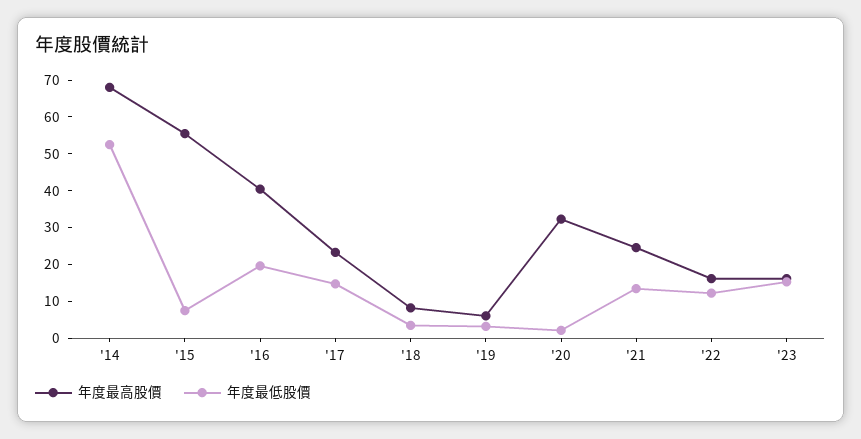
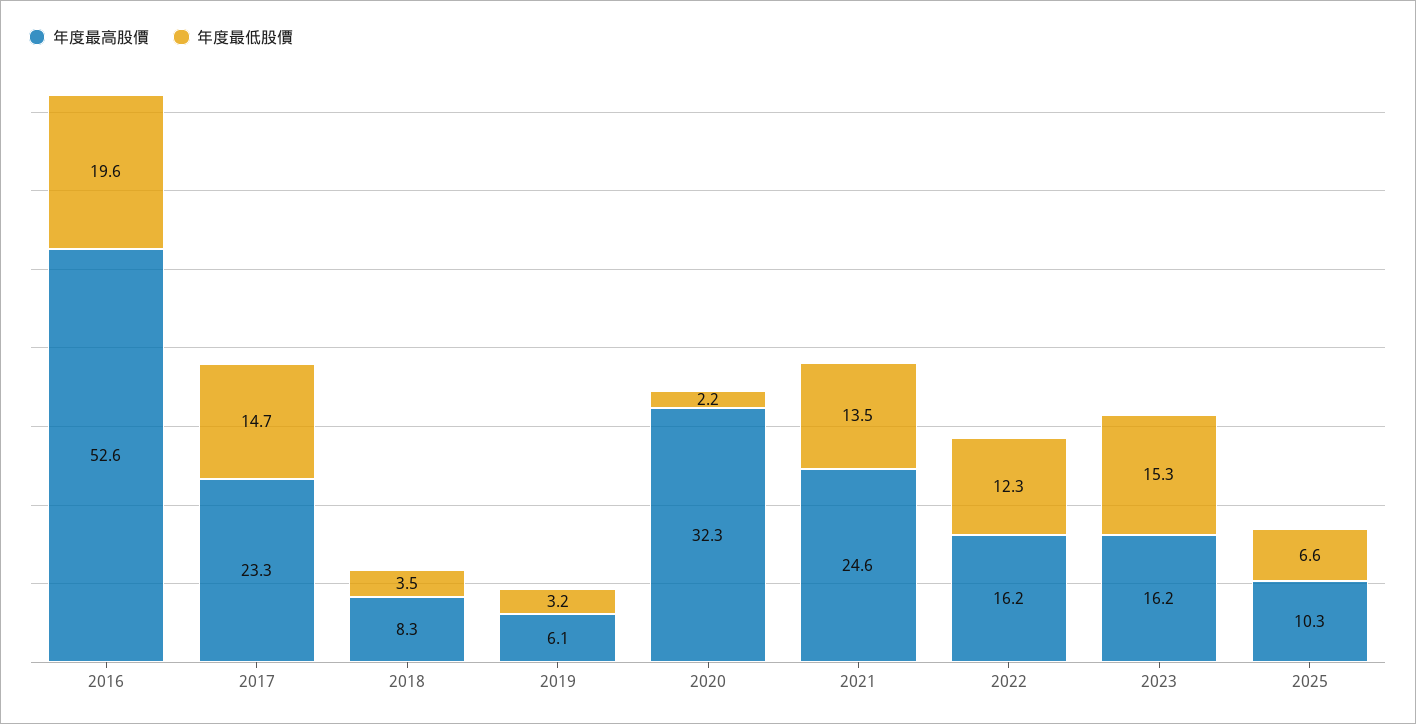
年度最高股價, '14: 67.5 -> none
年度最低股價, '14: 52.5 -> none
年度最高股價, '15: 55 -> none
年度最低股價, '15: 7.5 -> none
年度最高股價, '16: 40 -> 52.6
年度最高股價, 2025: none -> 10.3
年度最低股價, 2025: none -> 6.6

